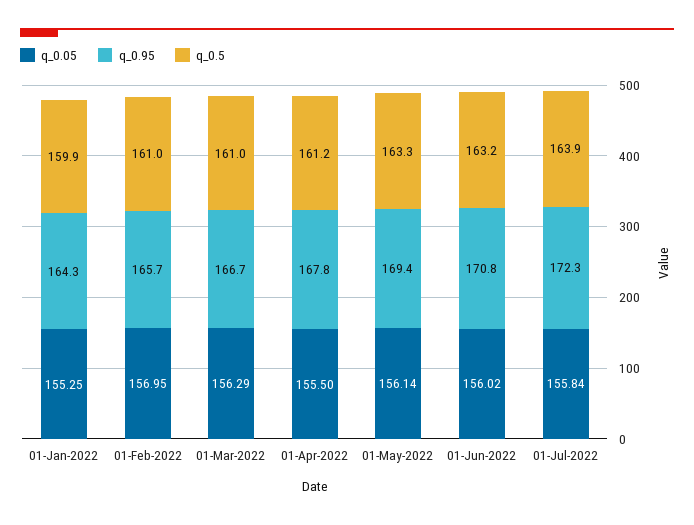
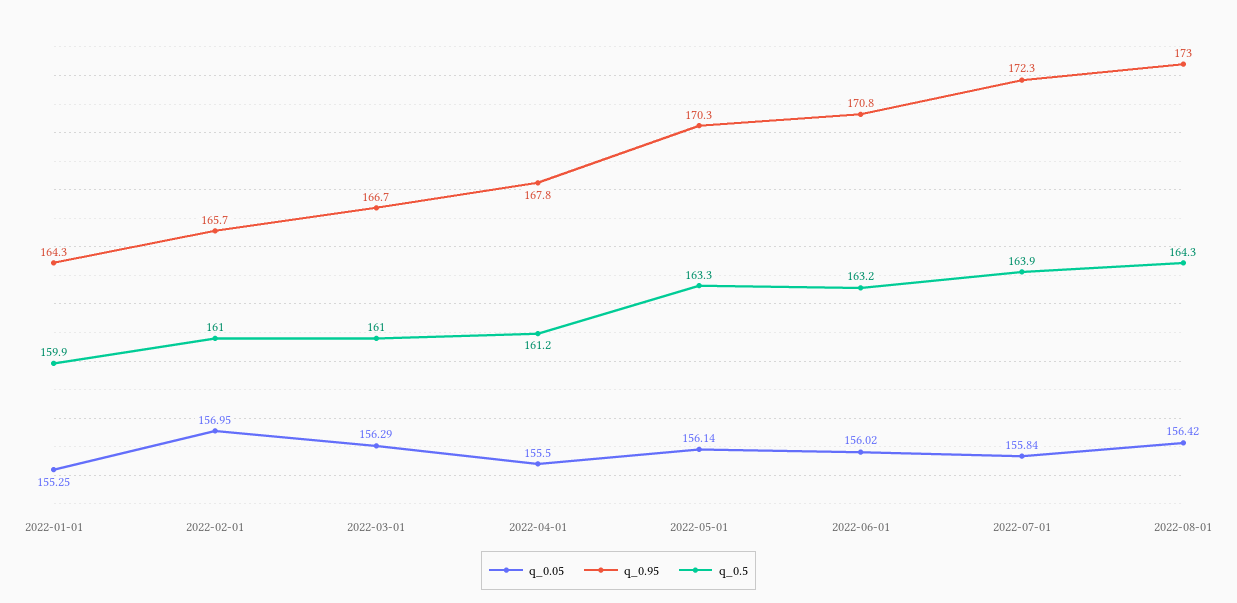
q_0.95, 01-May-2022: 169.4 -> 170.3
q_0.05, 2022-08-01: none -> 156.42
q_0.95, 2022-08-01: none -> 173
q_0.5, 2022-08-01: none -> 164.3

